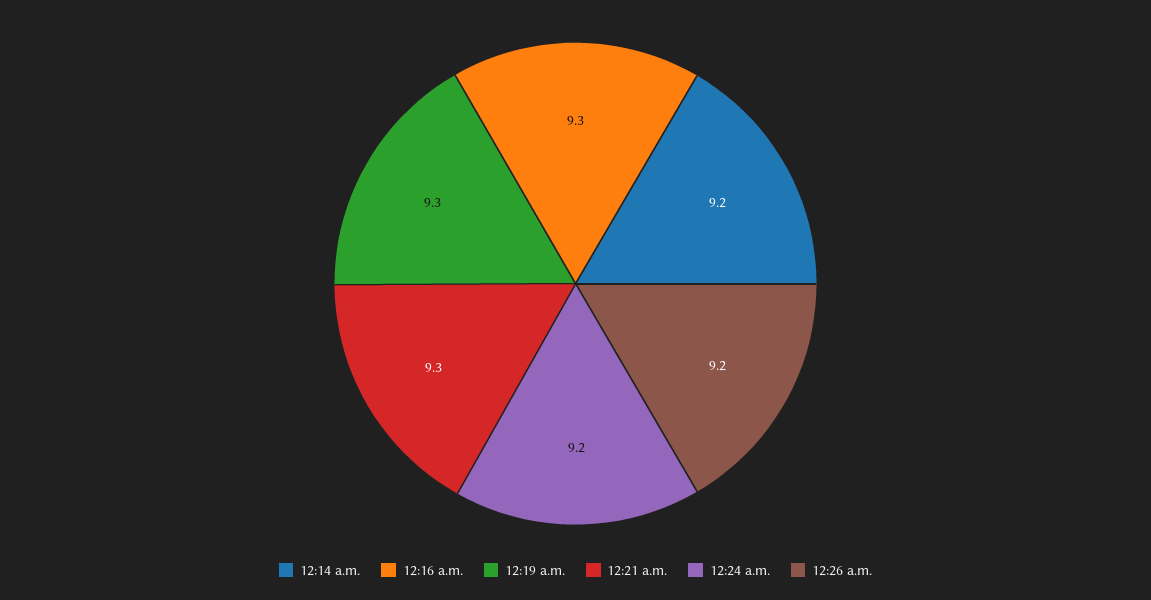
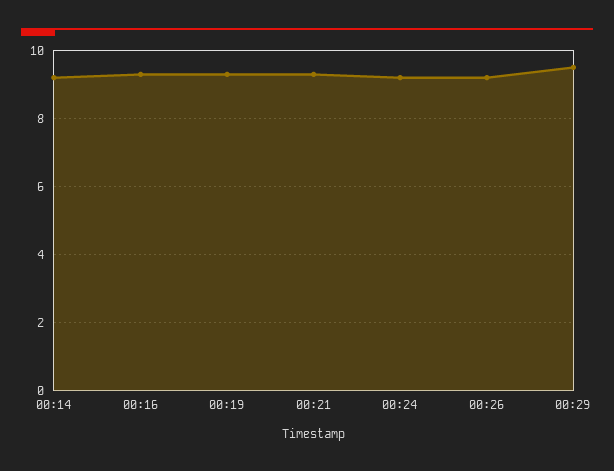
00:29: none -> 9.5

